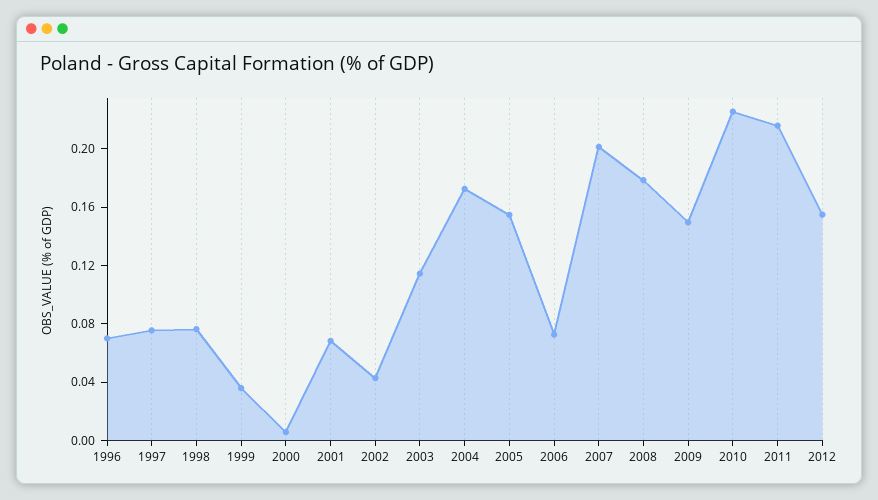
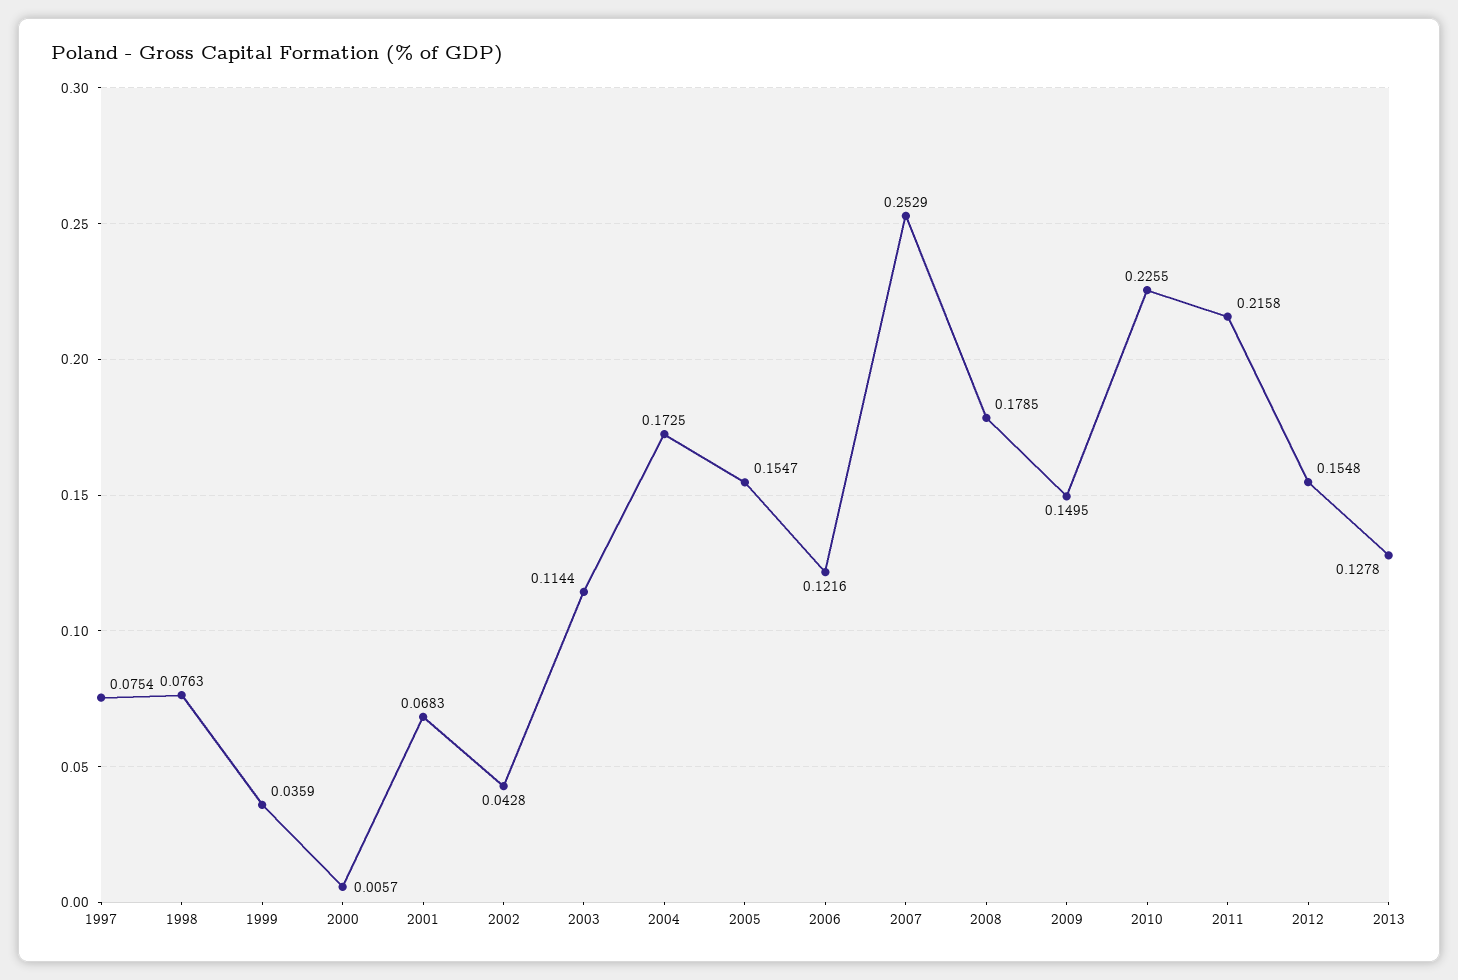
1996: 0.07 -> none
2006: 0.07 -> 0.1216
2007: 0.2 -> 0.2529
2013: none -> 0.1278

